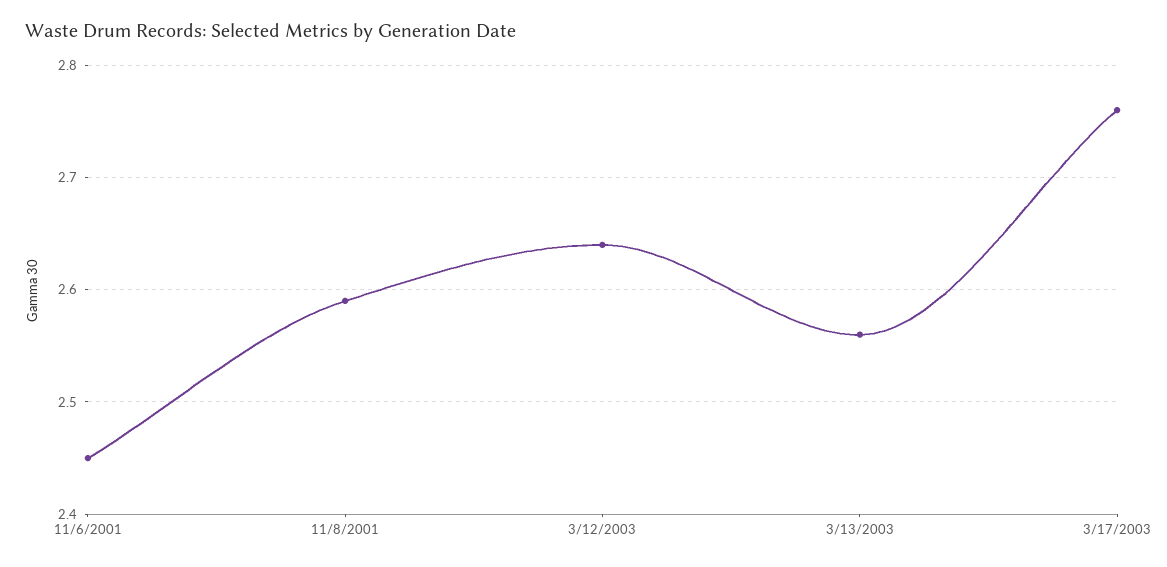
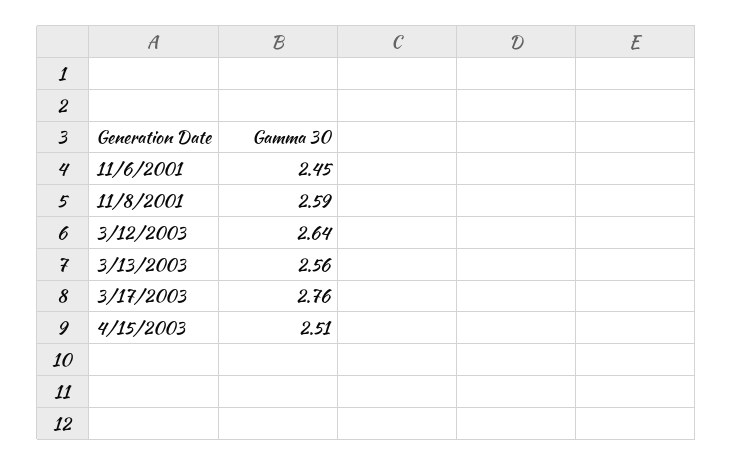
4/15/2003: none -> 2.51

